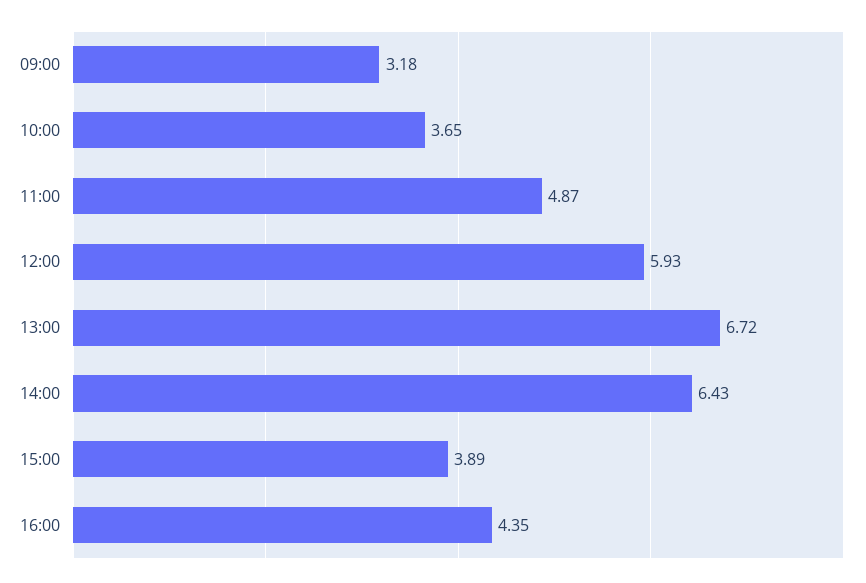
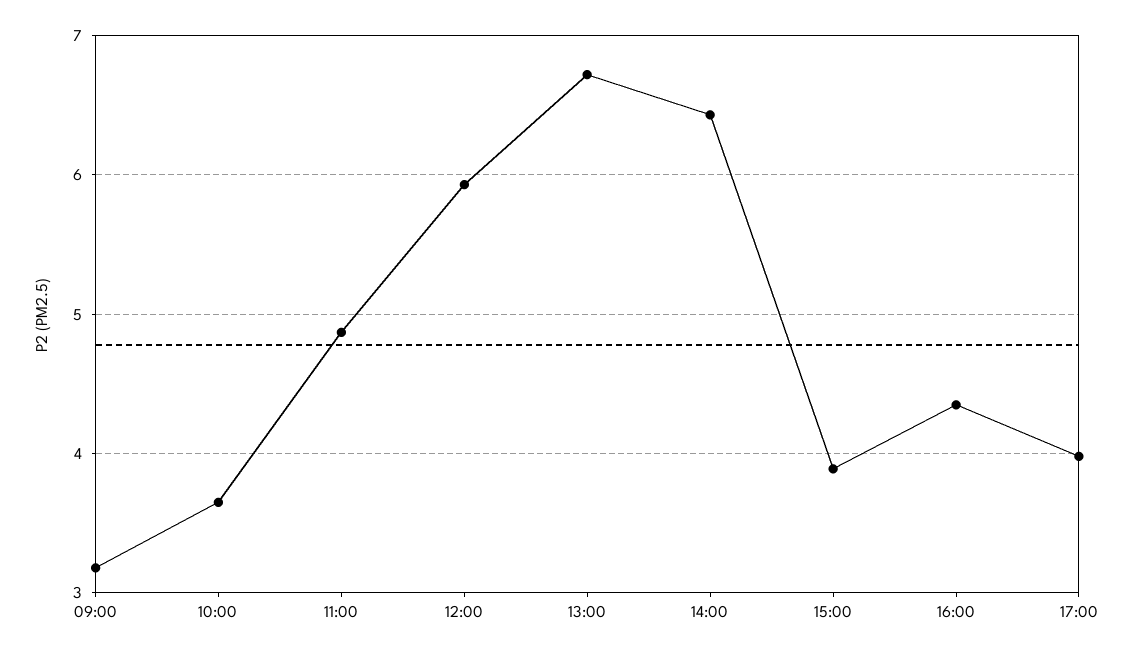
17:00: none -> 4

